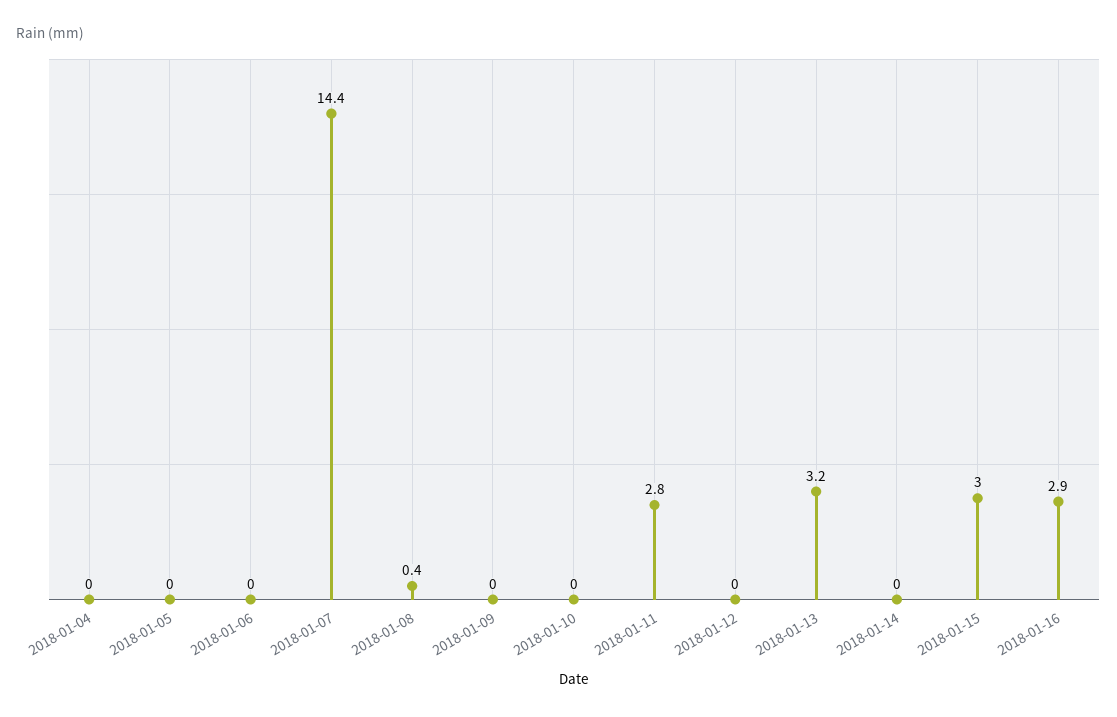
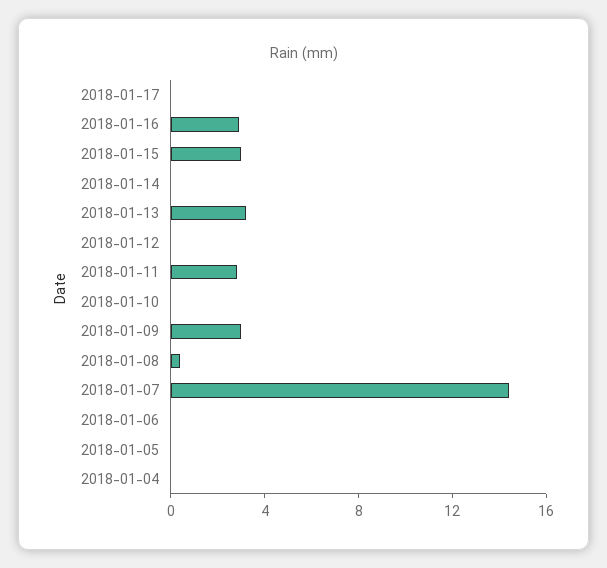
2018-01-09: 0 -> 3
2018-01-17: none -> 0

